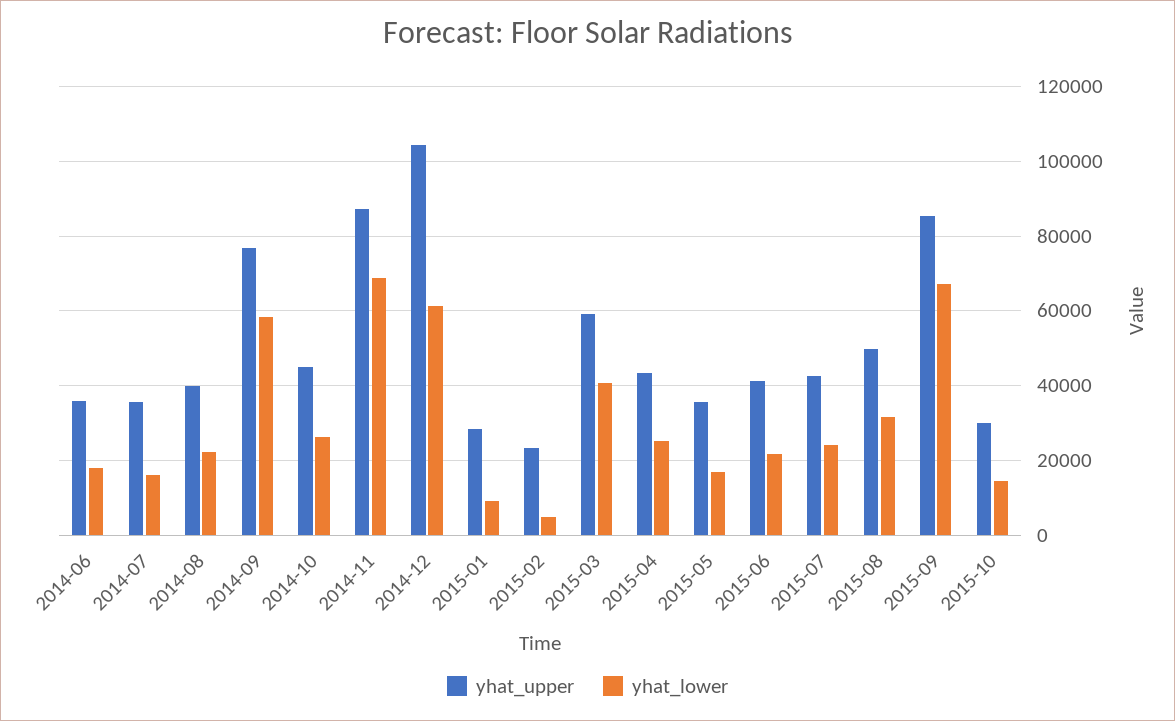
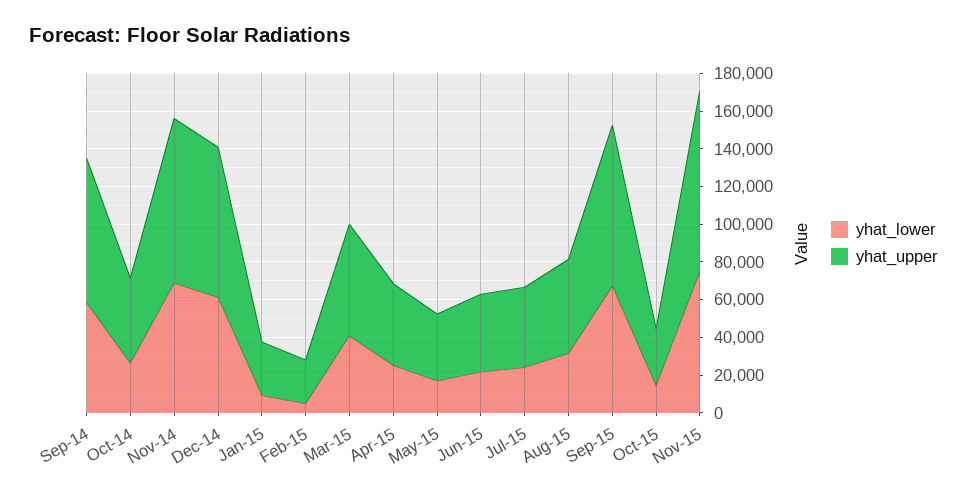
yhat_upper, 2014-06: 36000 -> none
yhat_lower, 2014-06: 18000 -> none
yhat_upper, 2014-07: 36000 -> none
yhat_lower, 2014-07: 16000 -> none
yhat_upper, 2014-08: 40000 -> none
yhat_lower, 2014-08: 22000 -> none
yhat_upper, 2014-12: 104000 -> 80000
yhat_lower, Nov-15: none -> 75000
yhat_upper, Nov-15: none -> 95000

